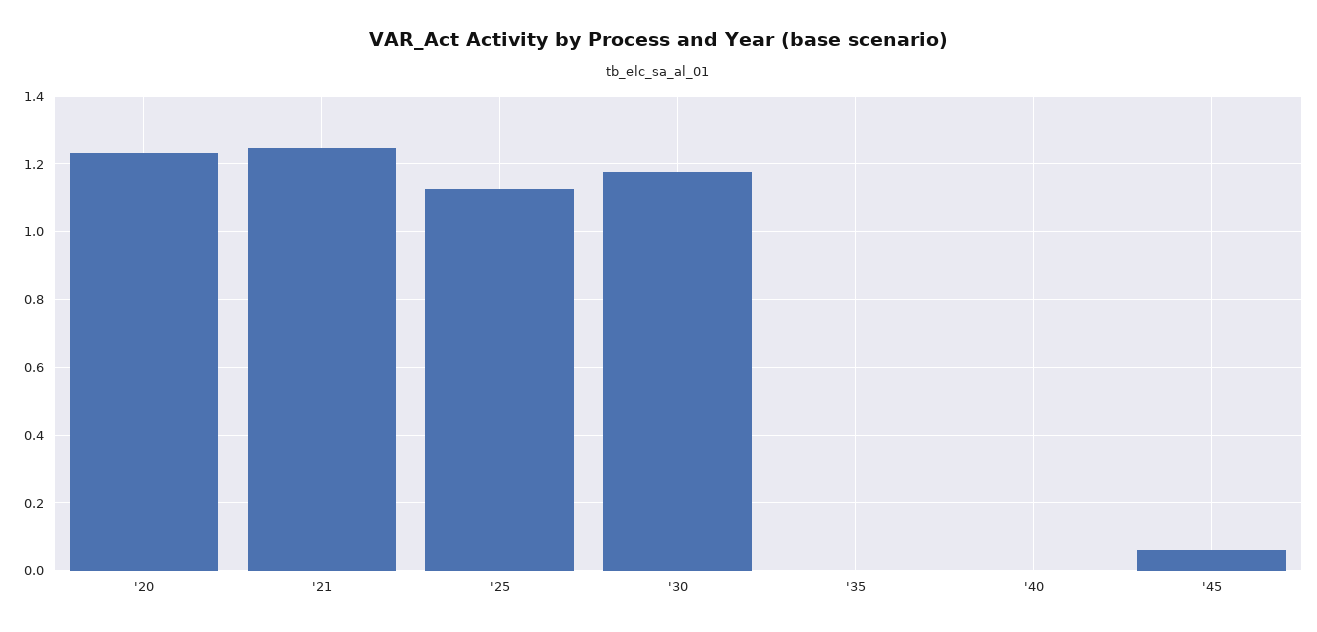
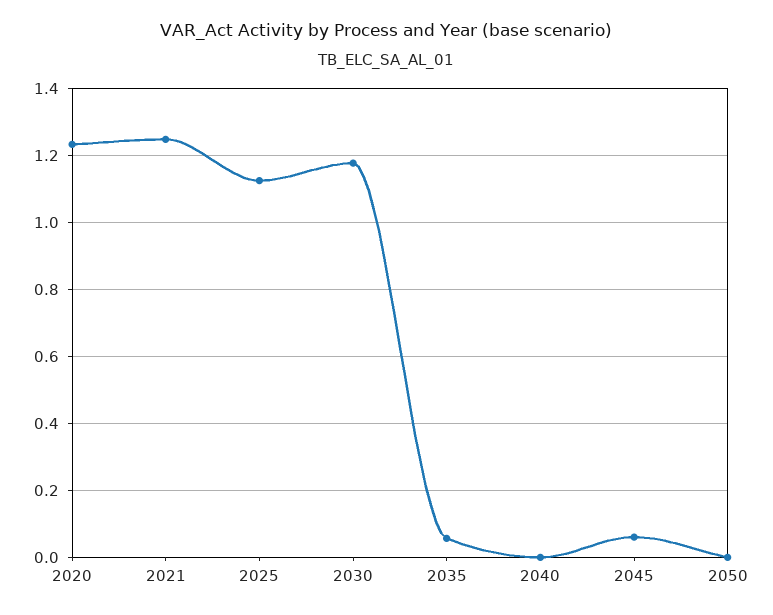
'35: 0 -> 0.06
2050: none -> 0

